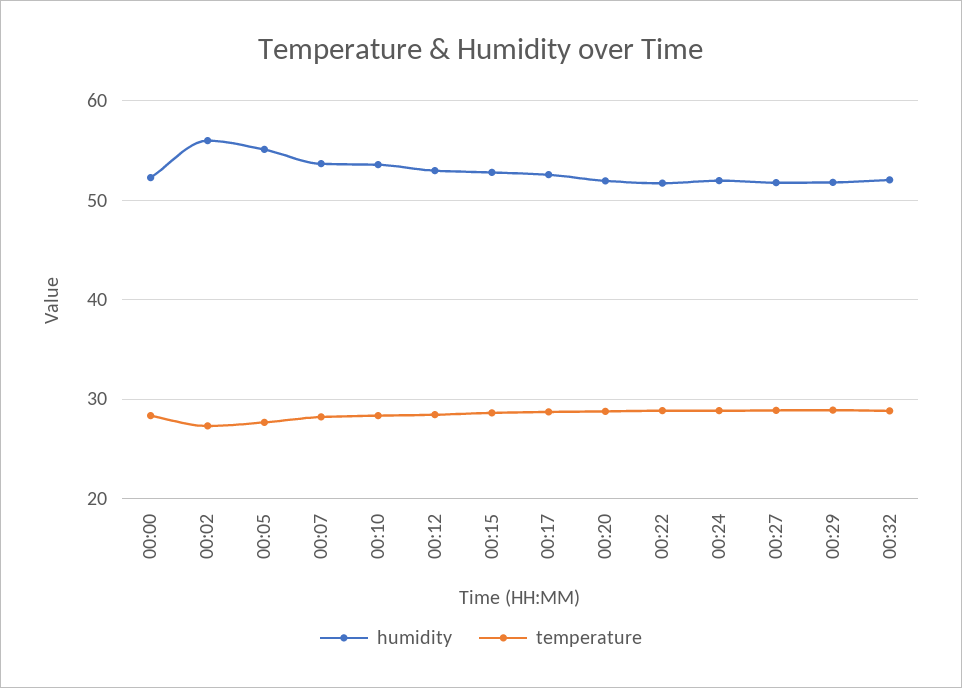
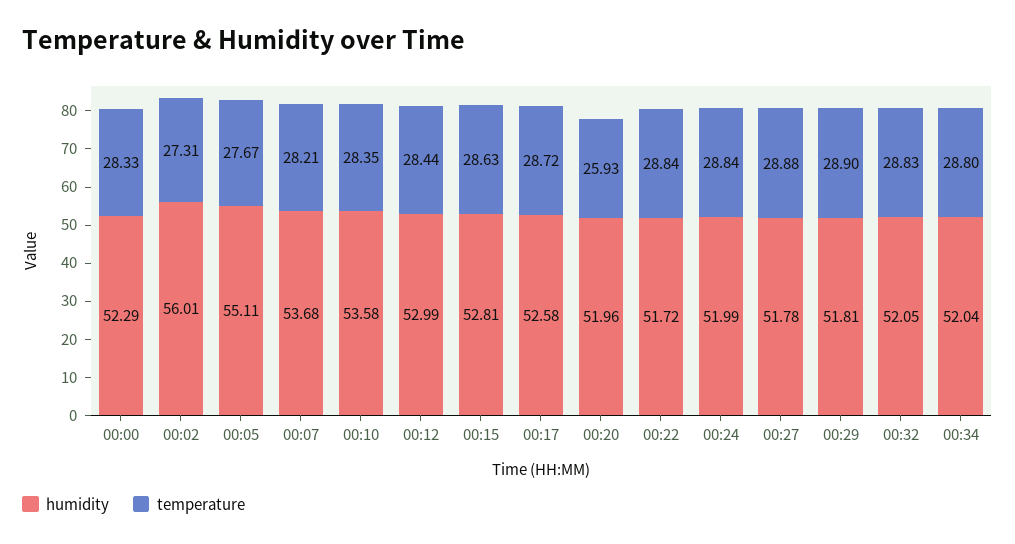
temperature, 00:20: 29 -> 25.93
humidity, 00:34: none -> 52.04
temperature, 00:34: none -> 28.8

